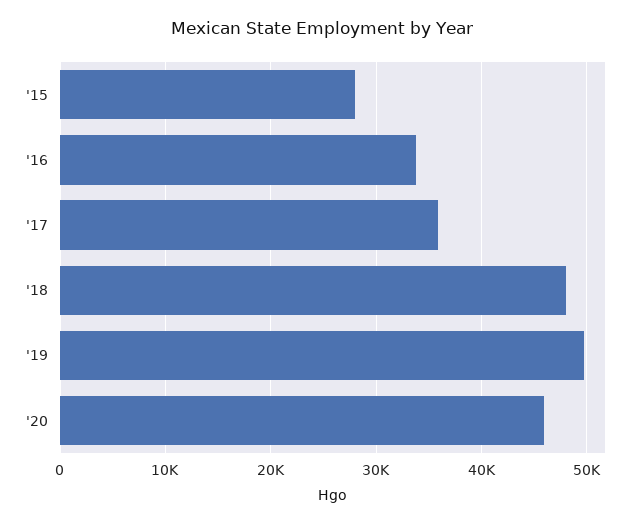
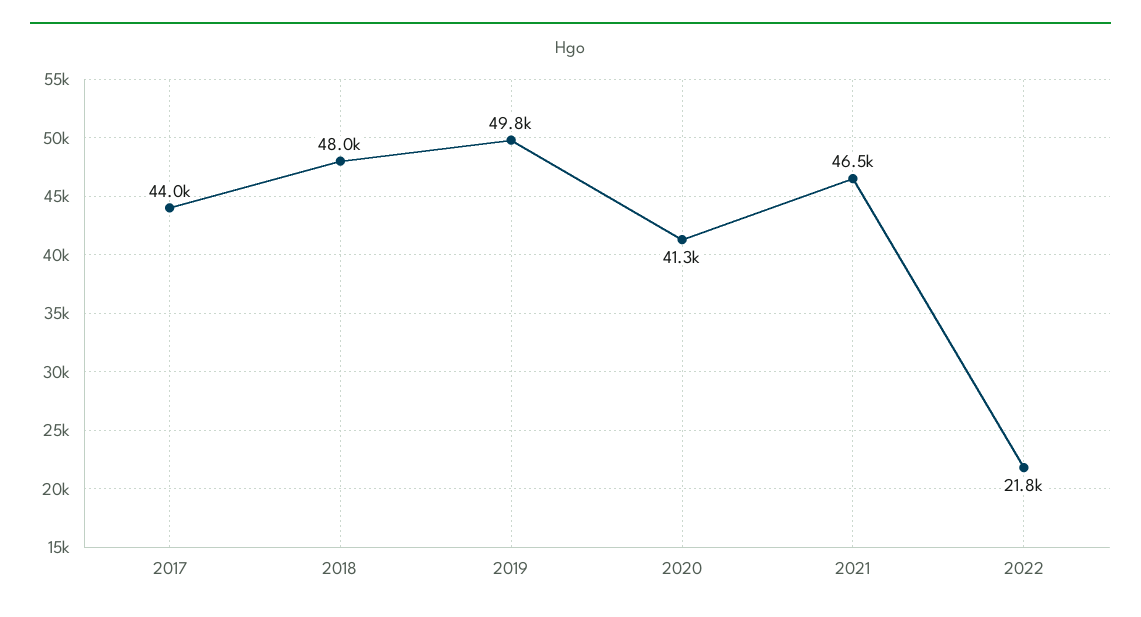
'15: 28000 -> none
'16: 34000 -> none
'17: 36000 -> 44000
'20: 46000 -> 41300
2021: none -> 46500
2022: none -> 21800

